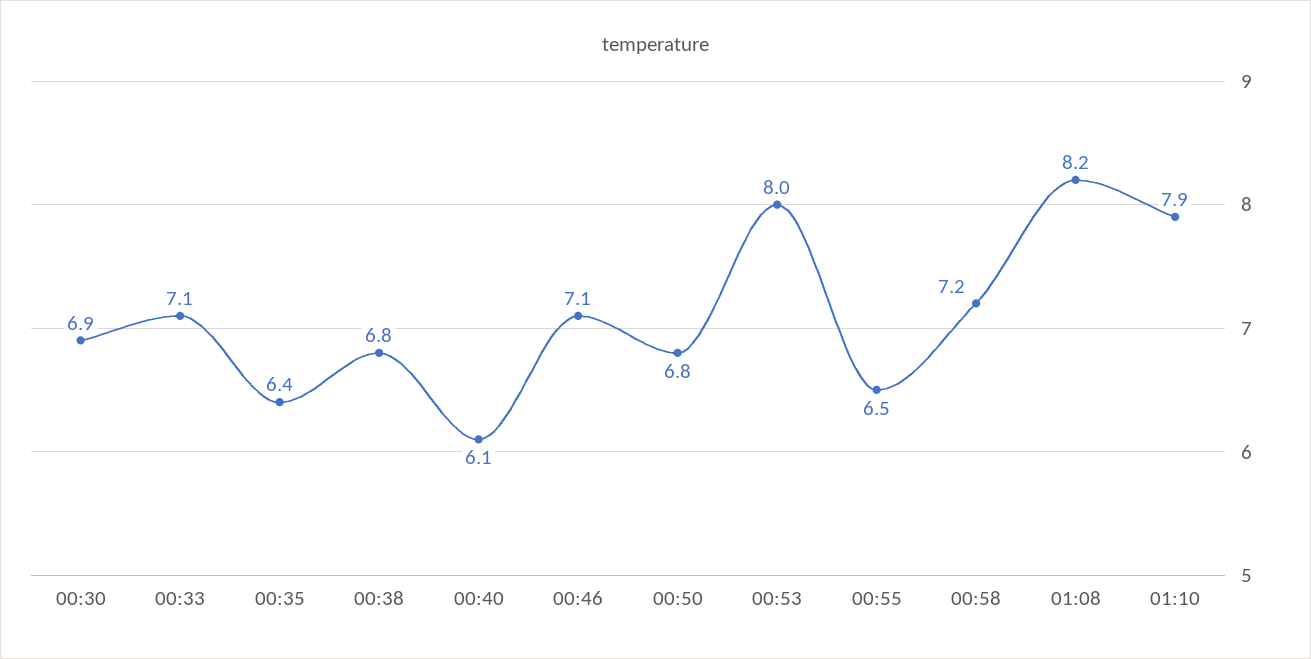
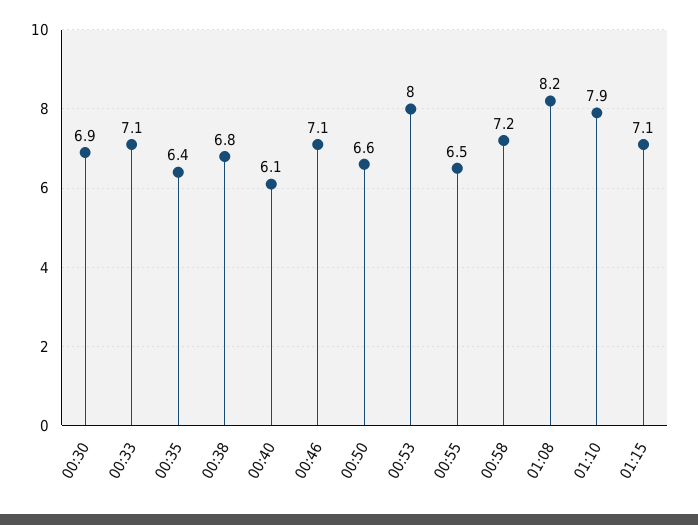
00:50: 6.8 -> 6.6
01:15: none -> 7.1

